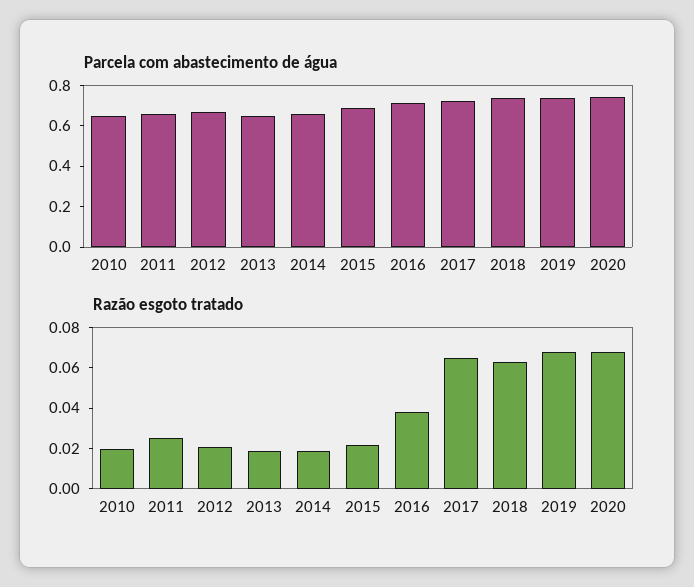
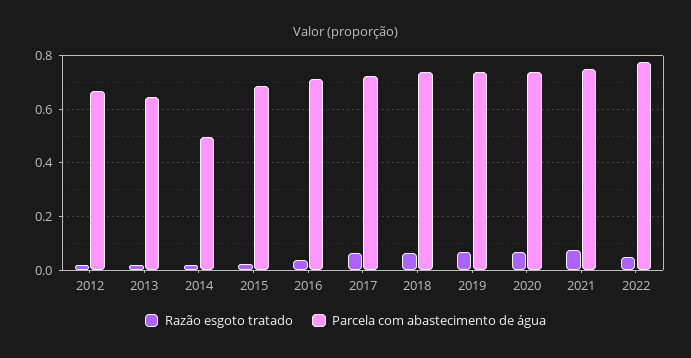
Parcela com abastecimento de água, 2010: 0.65 -> none
Parcela com abastecimento de água, 2011: 0.65 -> none
Parcela com abastecimento de água, 2014: 0.65 -> 0.5
Razão esgoto tratado, 2010: 0.02 -> none
Razão esgoto tratado, 2011: 0.025 -> none
Razão esgoto tratado, 2021: none -> 0.075
Parcela com abastecimento de água, 2021: none -> 0.75
Razão esgoto tratado, 2022: none -> 0.05
Parcela com abastecimento de água, 2022: none -> 0.775

